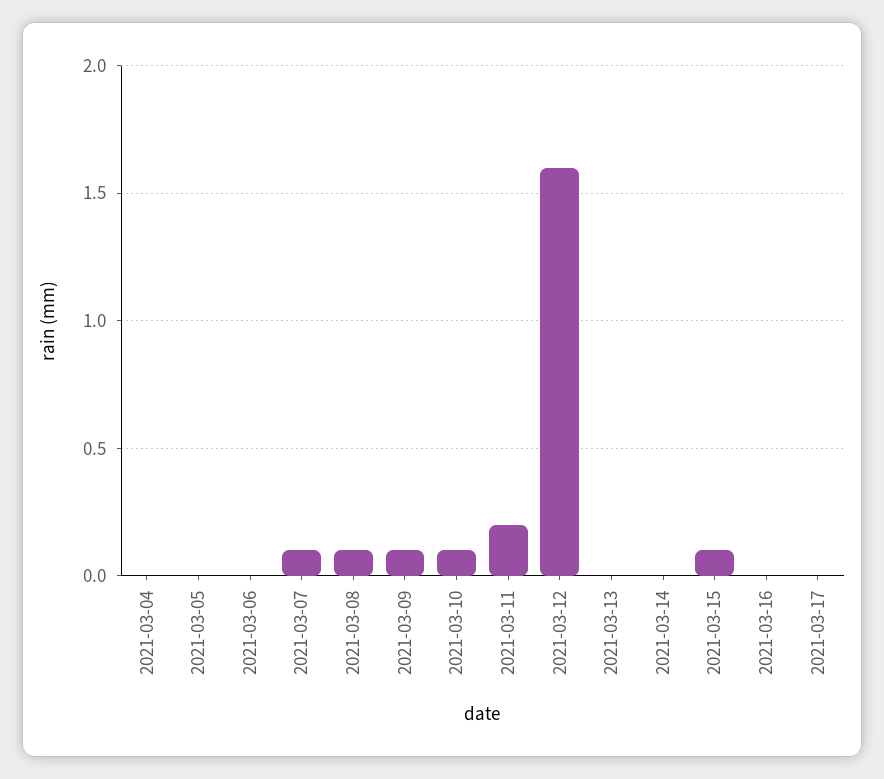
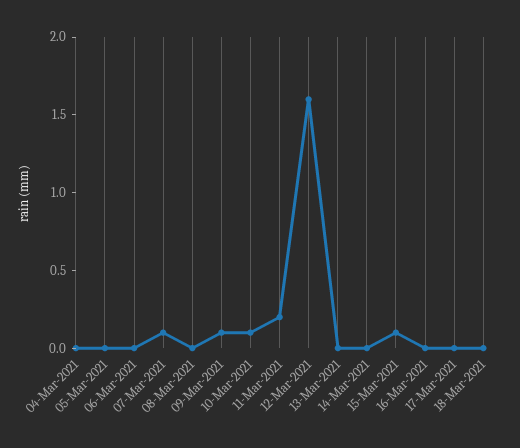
2021-03-08: 0.1 -> 0
18-Mar-2021: none -> 0

